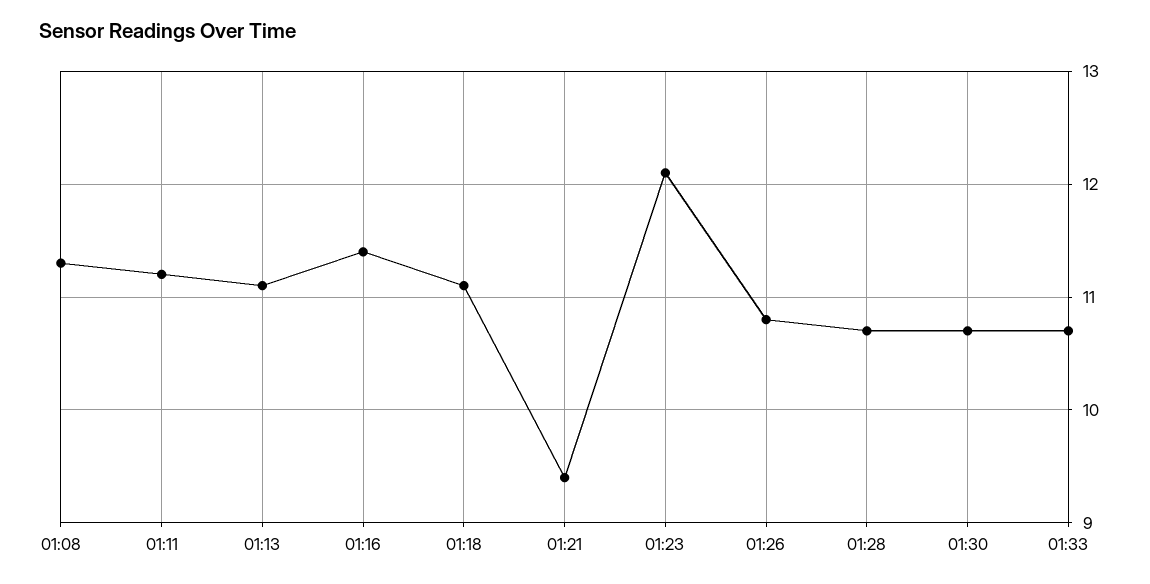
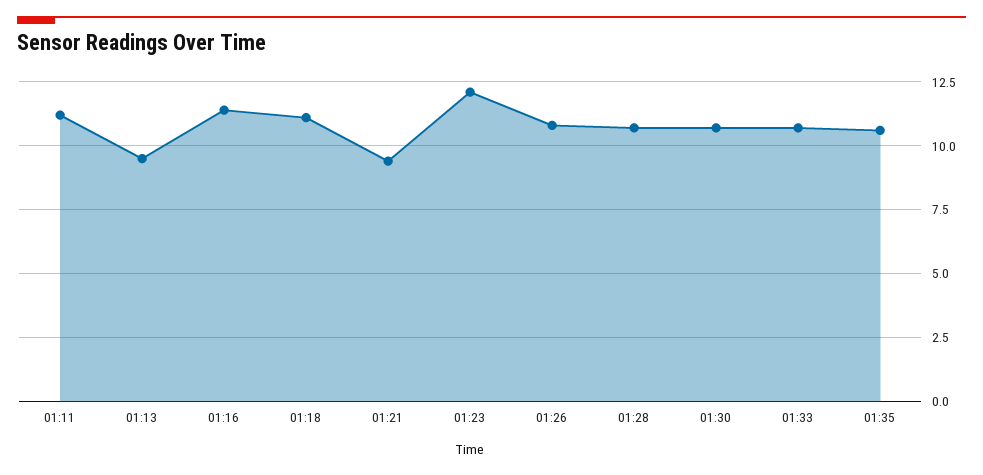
01:08: 11.3 -> none
01:13: 11.1 -> 9.5
01:35: none -> 10.5

